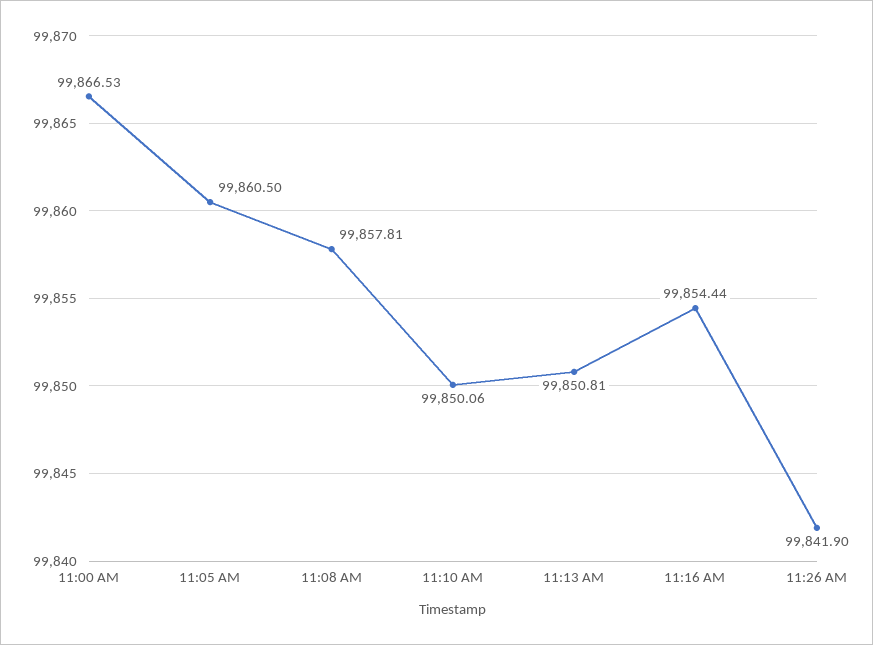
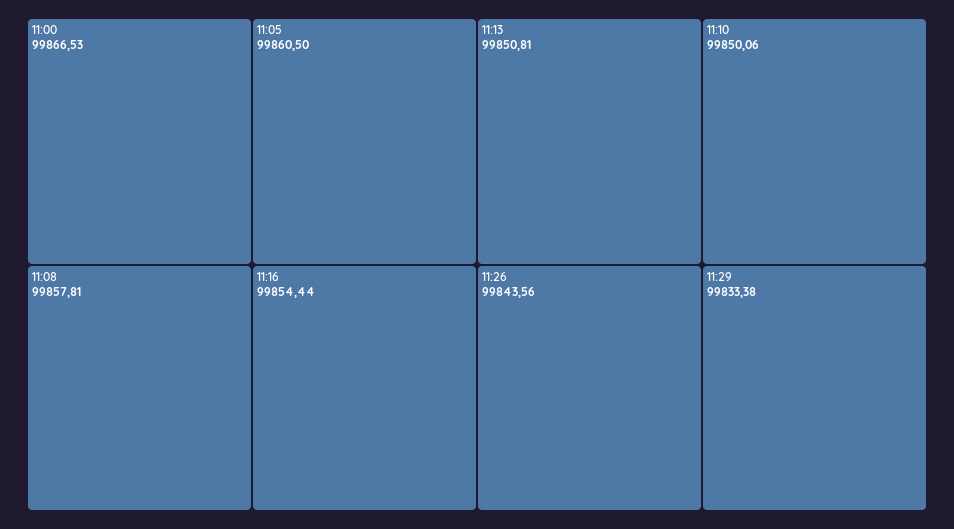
11:26 AM: 99841.9 -> 99843.56
11:29: none -> 99833.38

